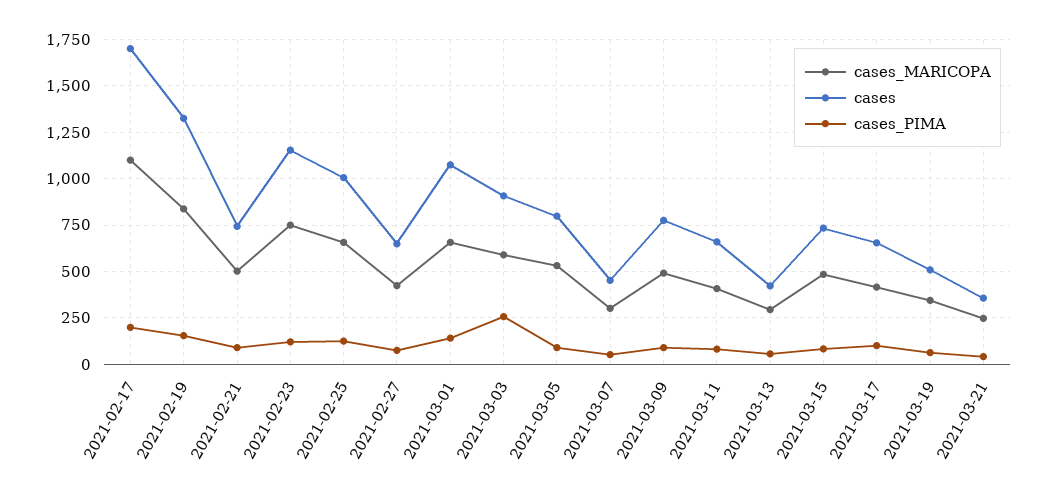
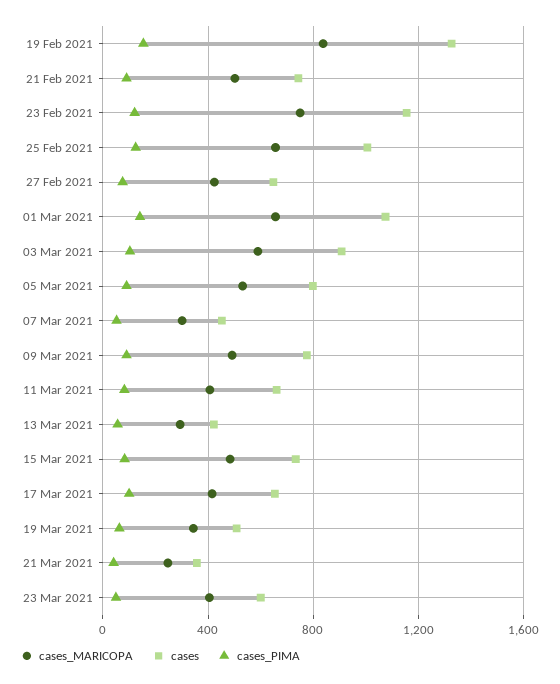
cases_MARICOPA, 2021-02-17: 1100 -> none
cases, 2021-02-17: 1700 -> none
cases_PIMA, 2021-02-17: 200 -> none
cases_PIMA, 2021-03-03: 250 -> 100
cases_MARICOPA, 23 Mar 2021: none -> 400
cases, 23 Mar 2021: none -> 600
cases_PIMA, 23 Mar 2021: none -> 50

